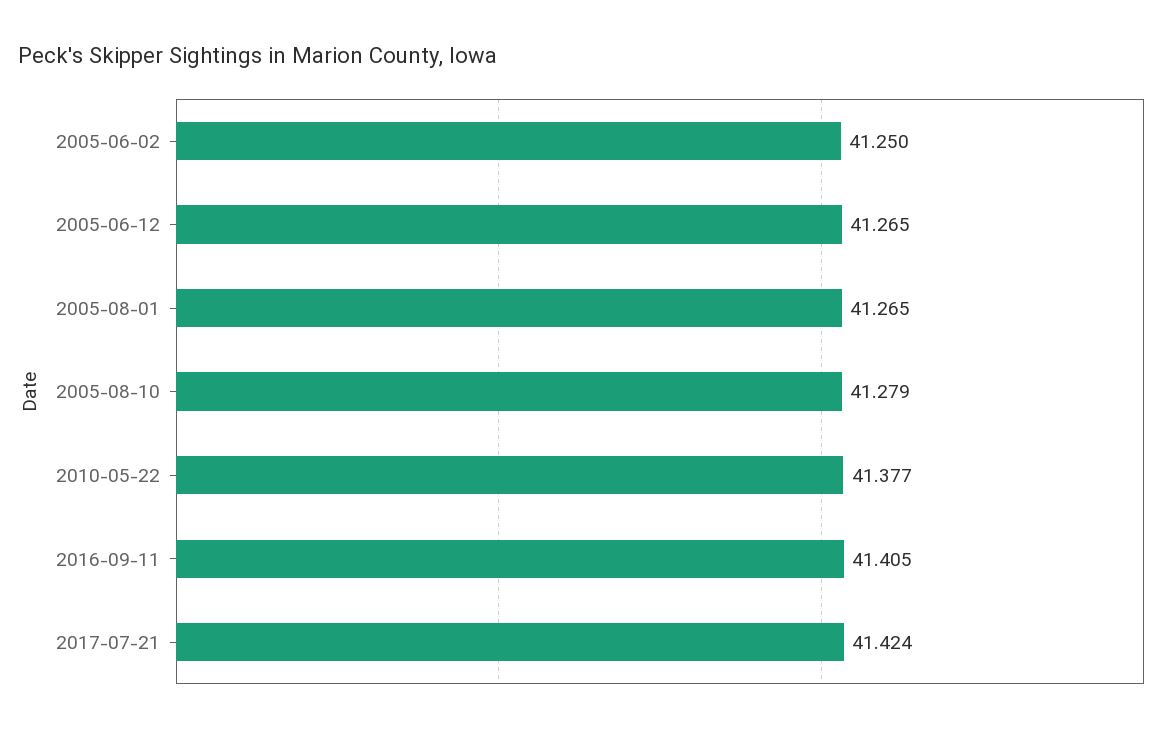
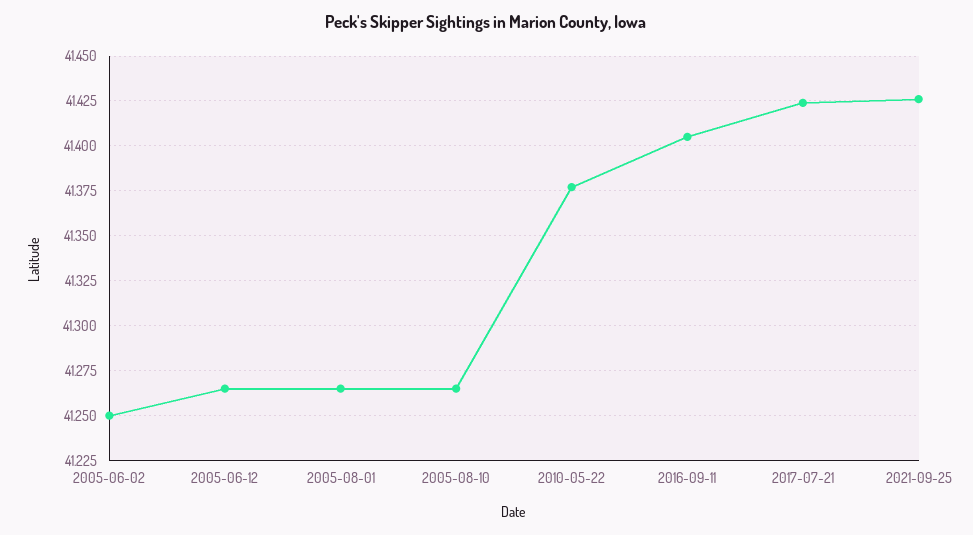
2005-08-10: 41.279 -> 41.265
2021-09-25: none -> 41.425

